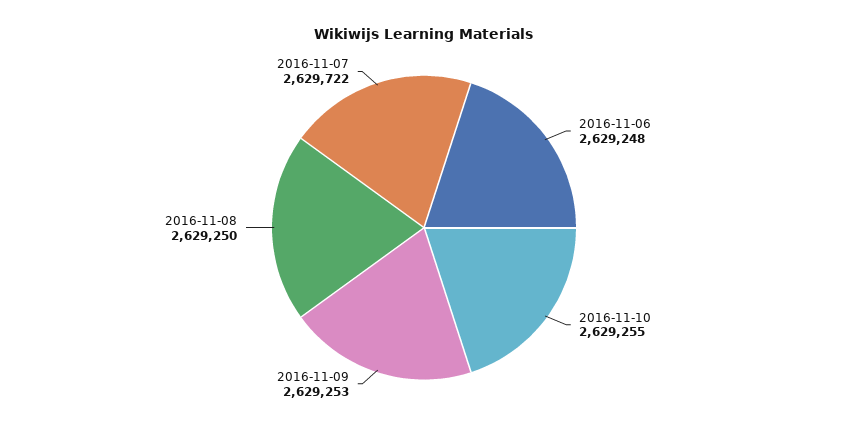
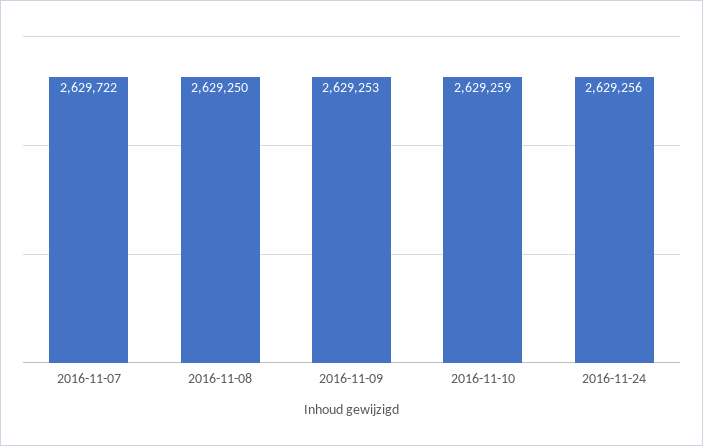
2016-11-06: 2629248 -> none
2016-11-10: 2629255 -> 2629259
2016-11-24: none -> 2629256

